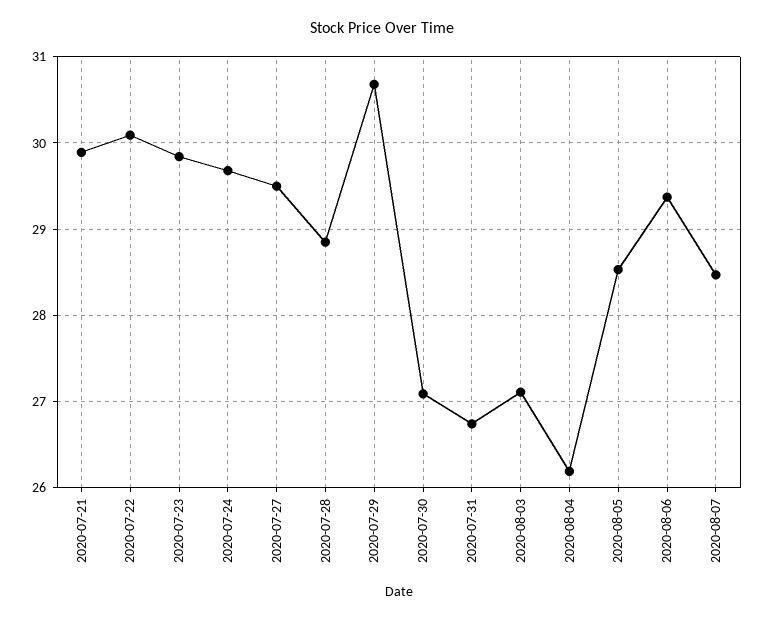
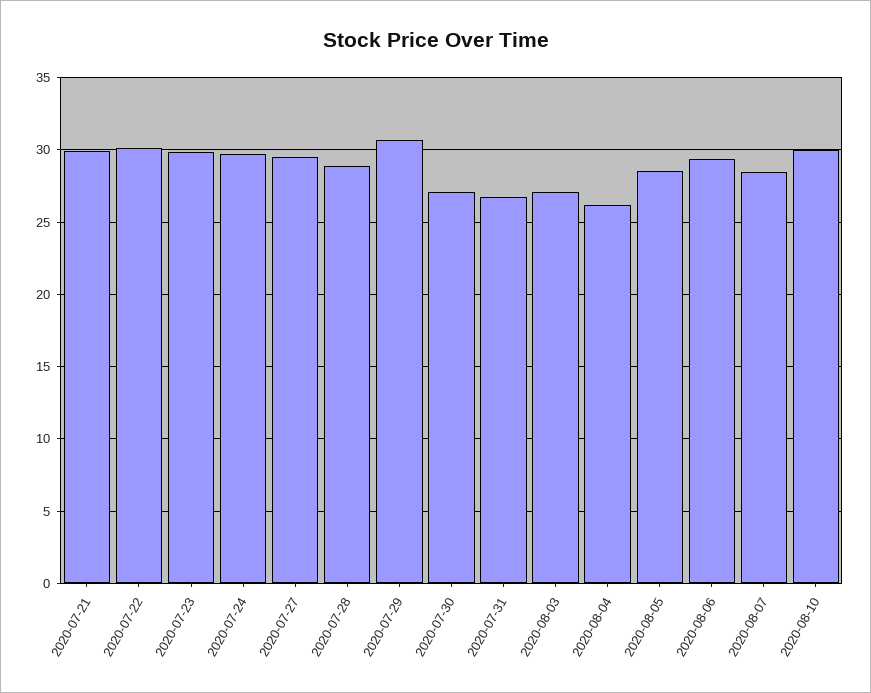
2020-08-10: none -> 30

